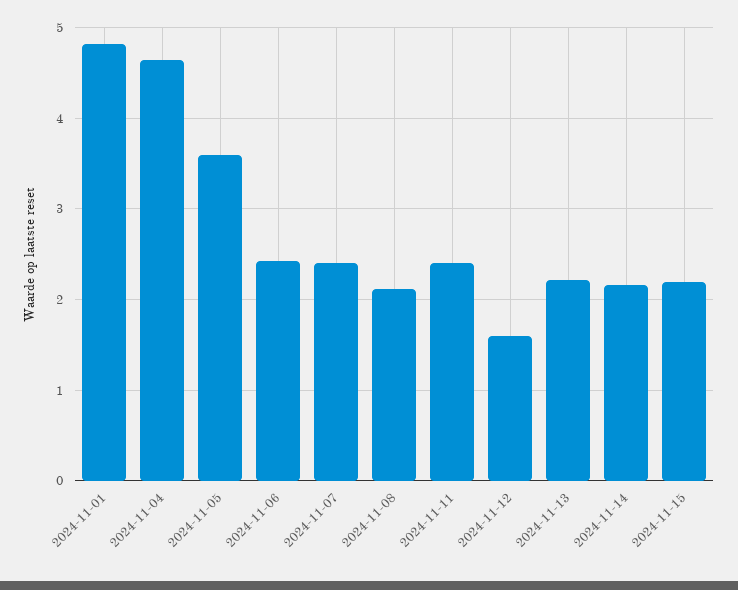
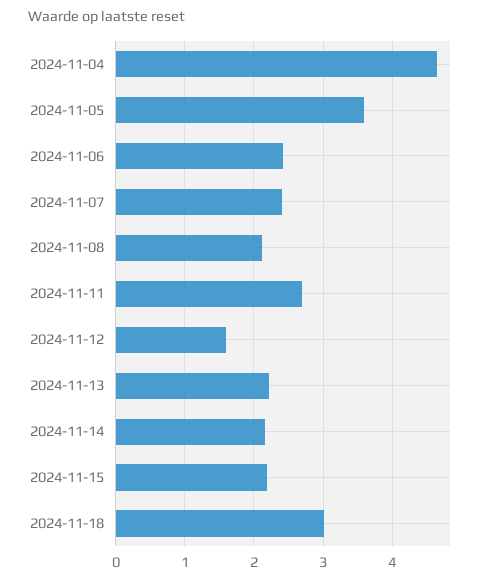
2024-11-01: 4.8 -> none
2024-11-11: 2.4 -> 2.7
2024-11-18: none -> 3

